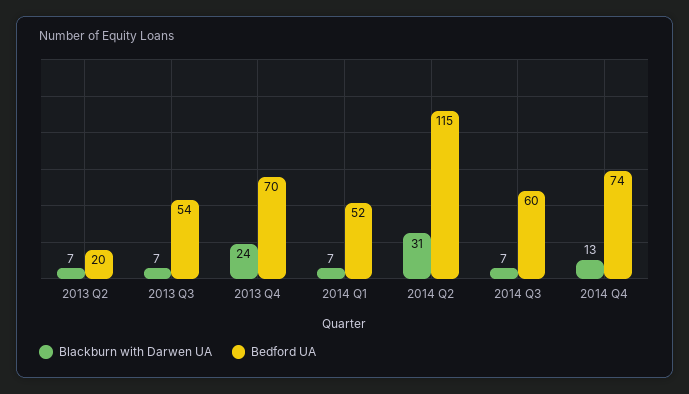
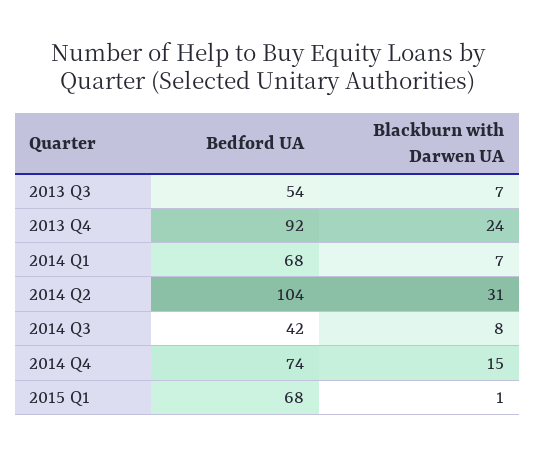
Blackburn with Darwen UA, 2013 Q2: 7 -> none
Bedford UA, 2013 Q2: 20 -> none
Bedford UA, 2013 Q4: 70 -> 92
Bedford UA, 2014 Q1: 52 -> 68
Bedford UA, 2014 Q2: 115 -> 104
Blackburn with Darwen UA, 2014 Q3: 7 -> 8
Bedford UA, 2014 Q3: 60 -> 42
Blackburn with Darwen UA, 2014 Q4: 13 -> 15
Bedford UA, 2015 Q1: none -> 68
Blackburn with Darwen UA, 2015 Q1: none -> 1

